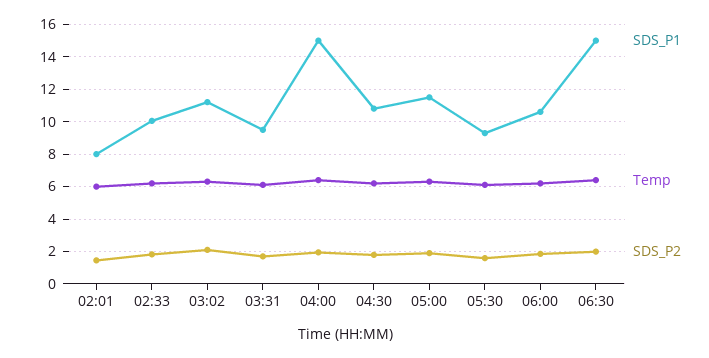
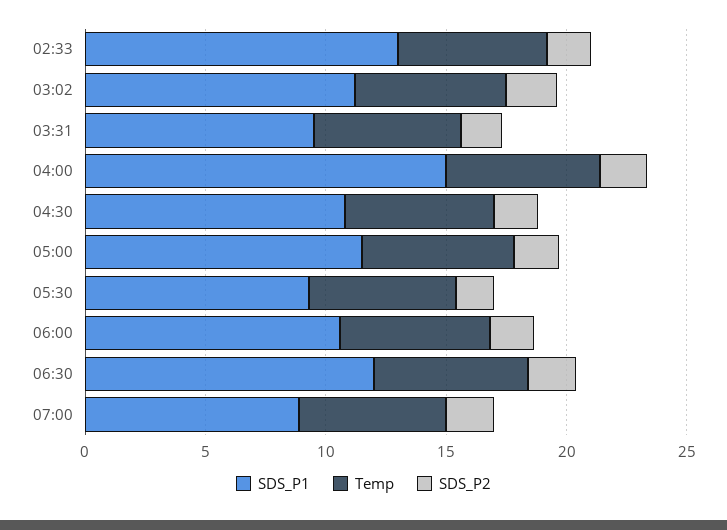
SDS_P1, 02:01: 8 -> none
Temp, 02:01: 6 -> none
SDS_P2, 02:01: 1.5 -> none
SDS_P1, 02:33: 10 -> 13
SDS_P1, 06:30: 15 -> 12
SDS_P1, 07:00: none -> 9
Temp, 07:00: none -> 6
SDS_P2, 07:00: none -> 2

